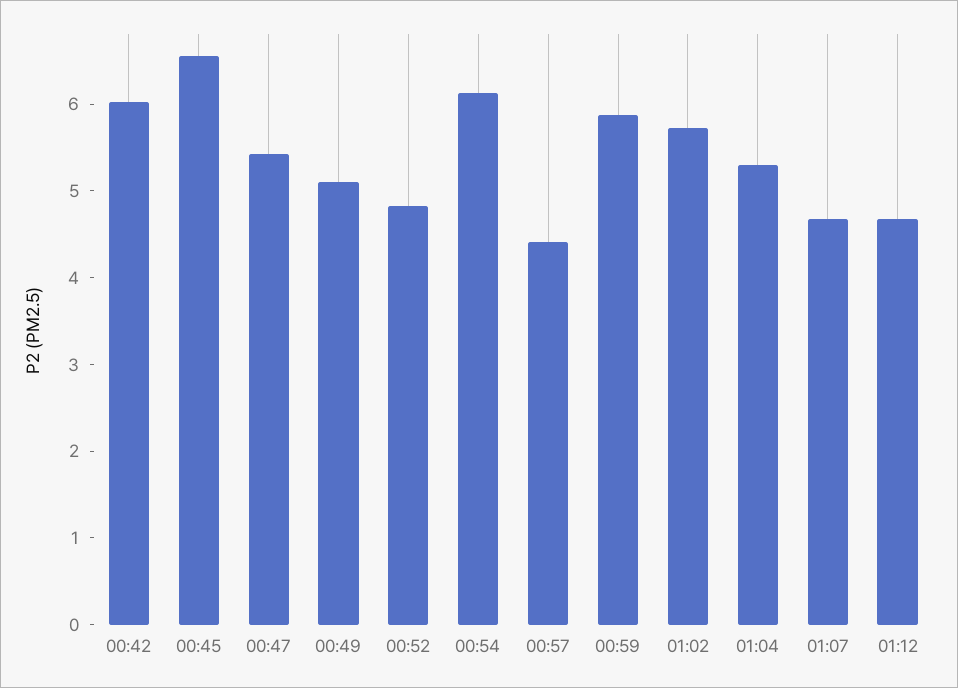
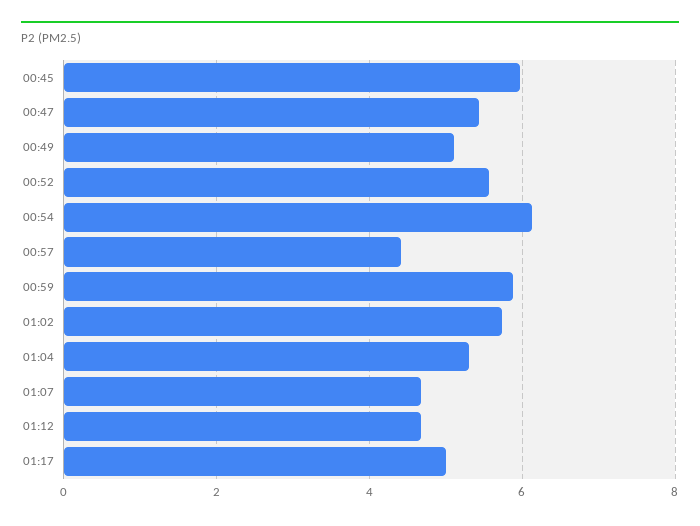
00:42: 6 -> none
00:45: 6.6 -> 6
00:52: 4.8 -> 5.6
01:17: none -> 5

